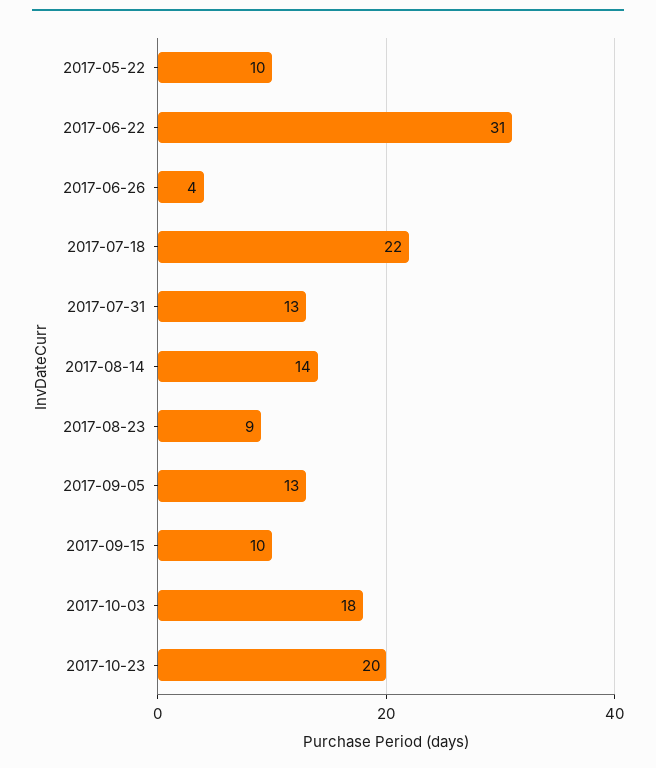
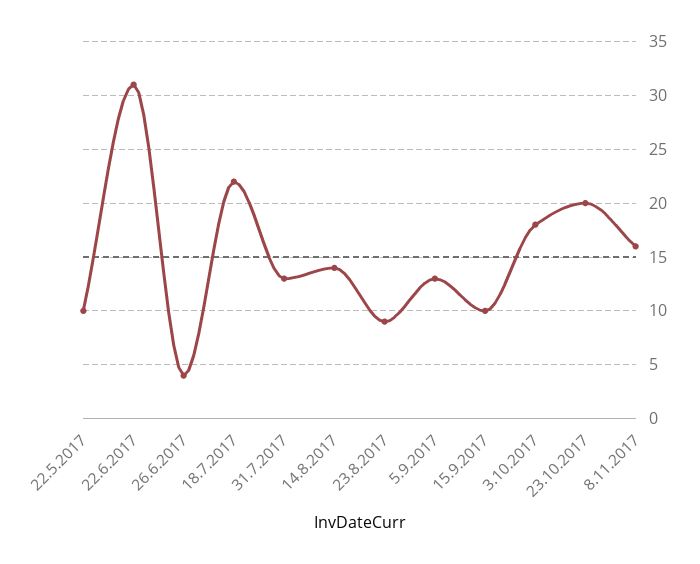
8.11.2017: none -> 16

